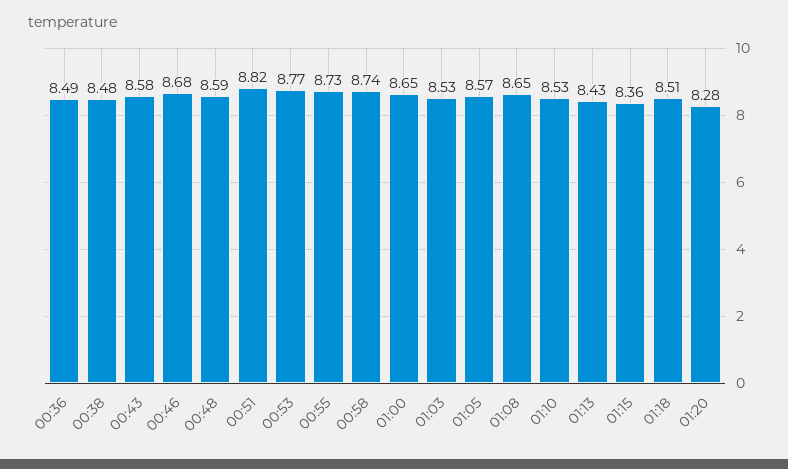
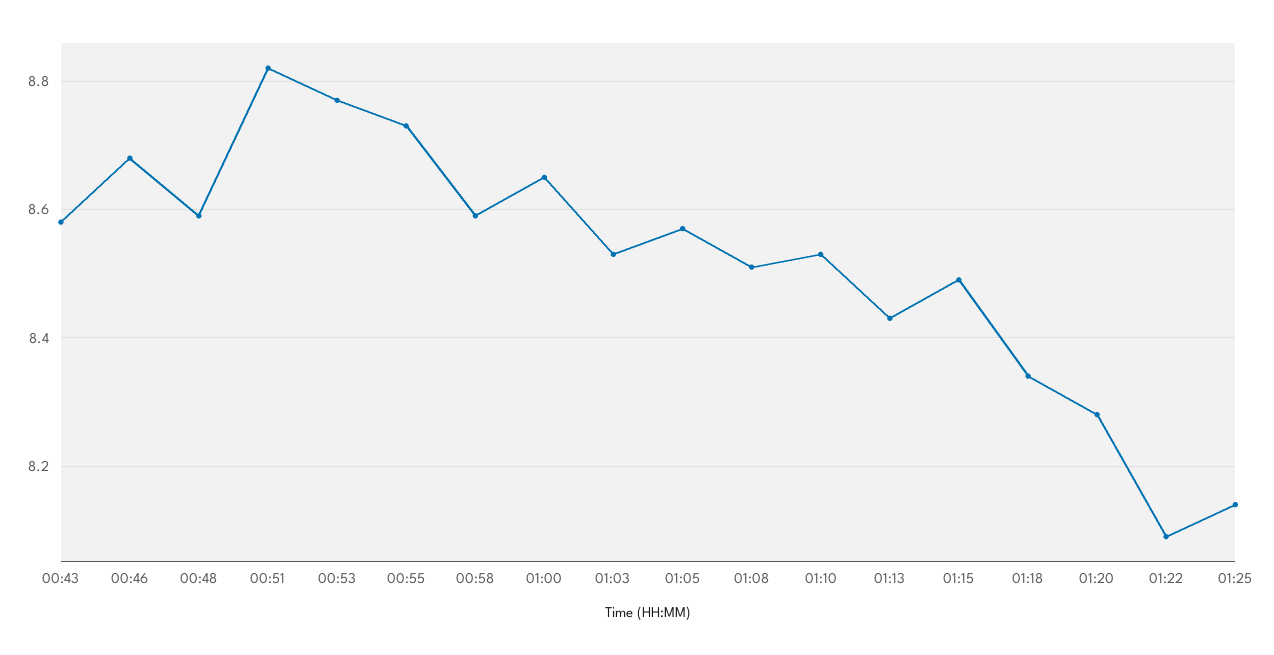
00:36: 8.49 -> none
00:38: 8.48 -> none
00:58: 8.74 -> 8.6
01:08: 8.65 -> 8.5
01:15: 8.36 -> 8.5
01:18: 8.51 -> 8.35
01:22: none -> 8.1
01:25: none -> 8.15

